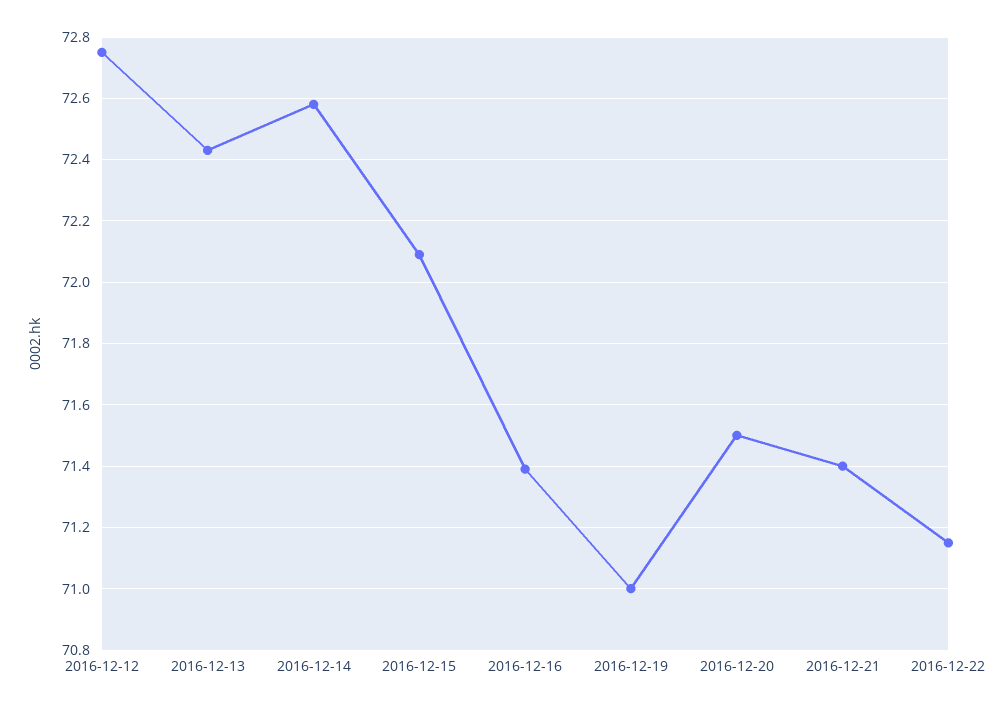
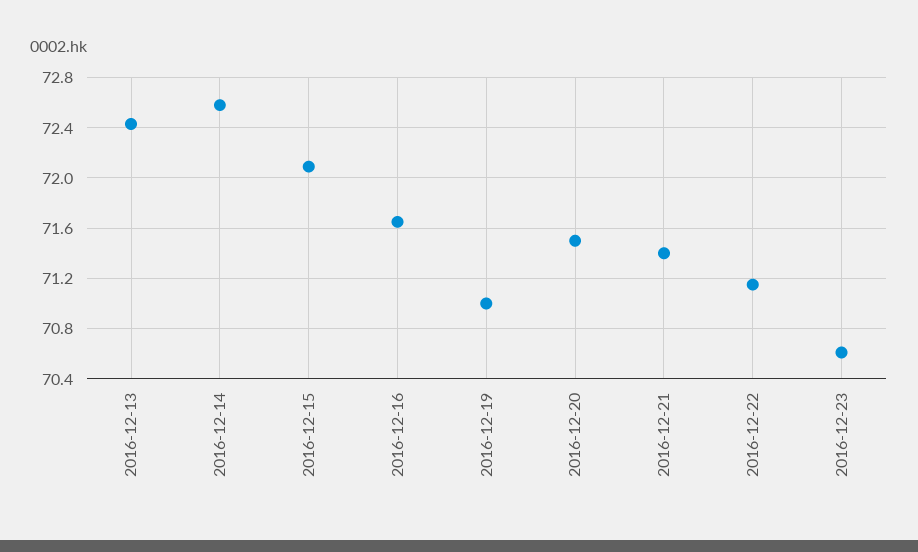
2016-12-12: 72.75 -> none
2016-12-16: 71.4 -> 71.65
2016-12-23: none -> 70.6

